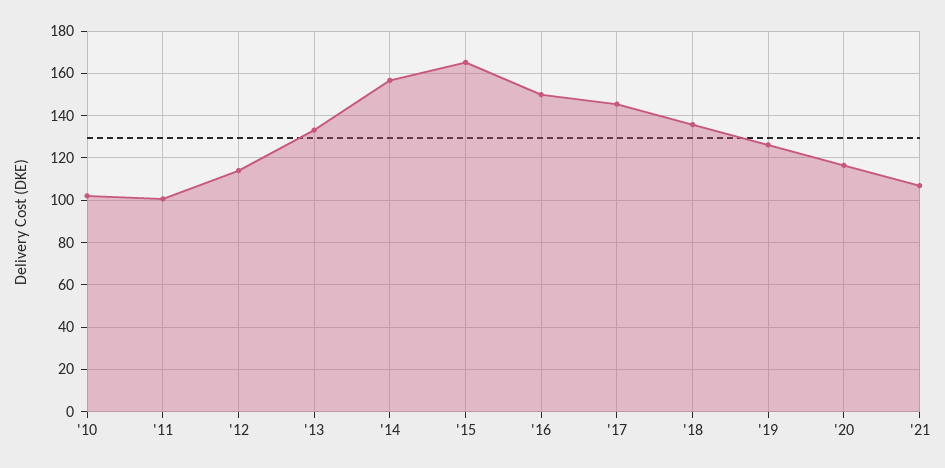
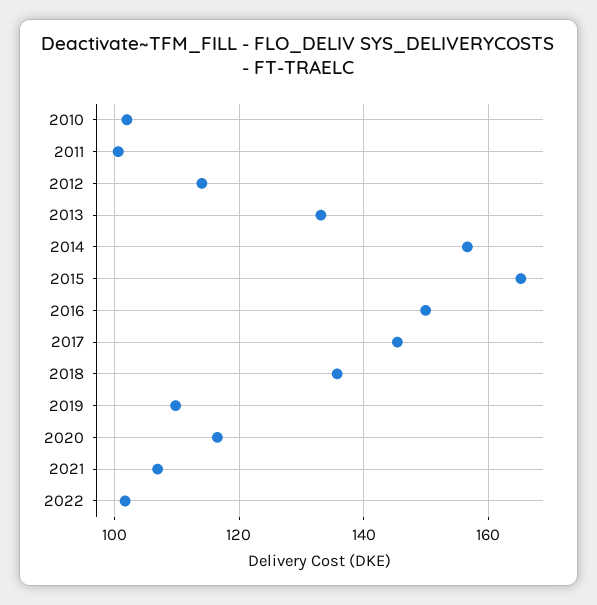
'19: 125 -> 110
2022: none -> 102

